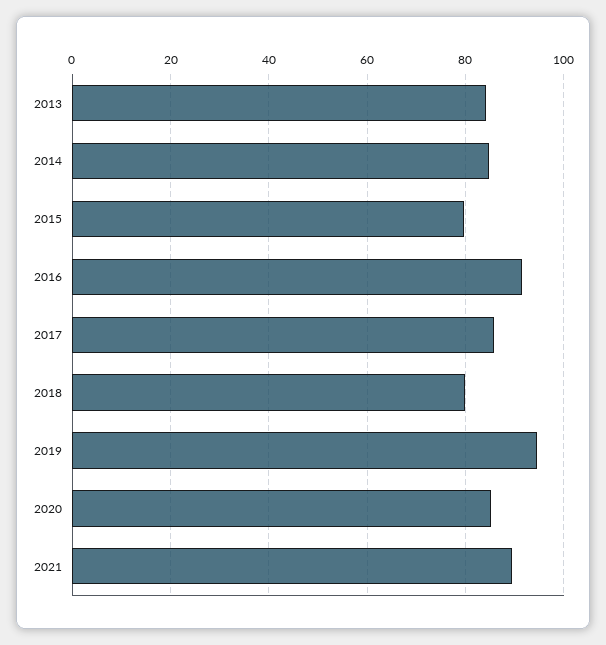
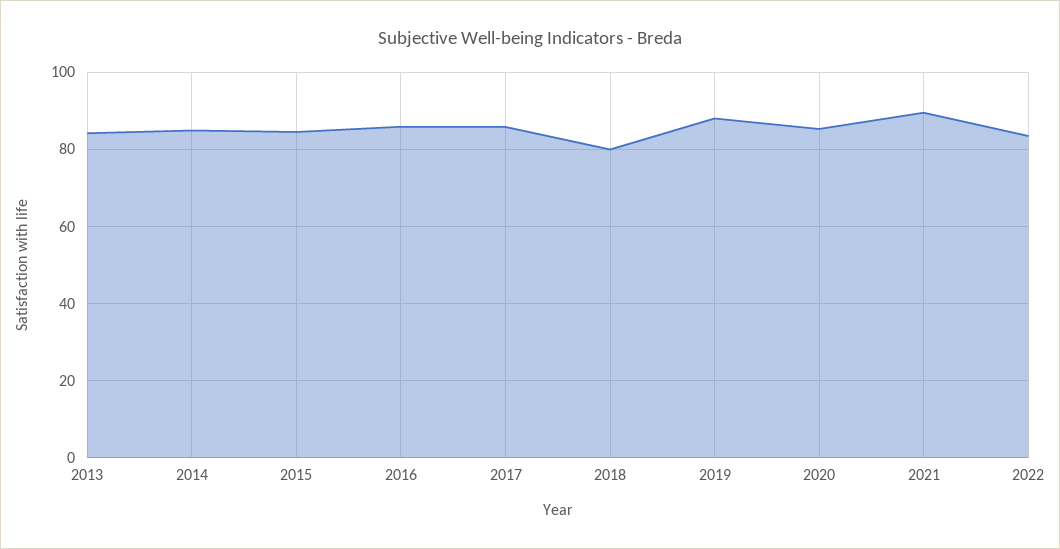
2015: 80 -> 84
2016: 92 -> 86
2019: 94 -> 88
2022: none -> 84

